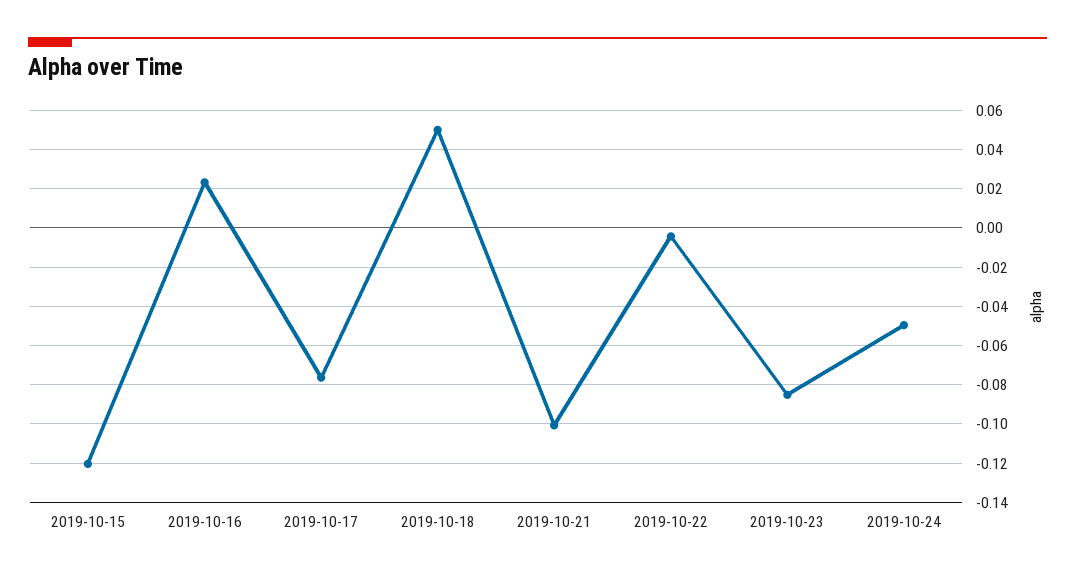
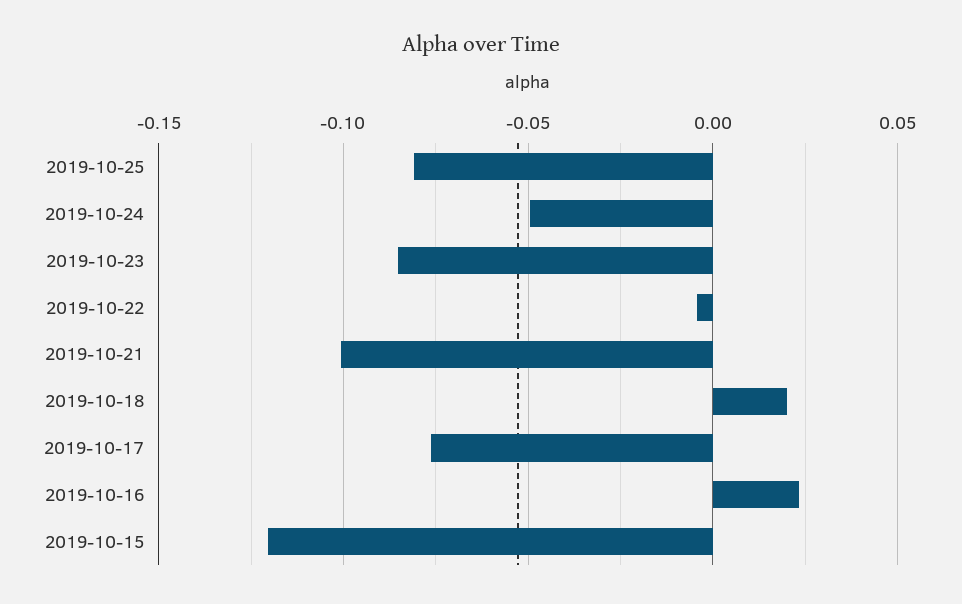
2019-10-18: 0.05 -> 0.02
2019-10-25: none -> -0.08

